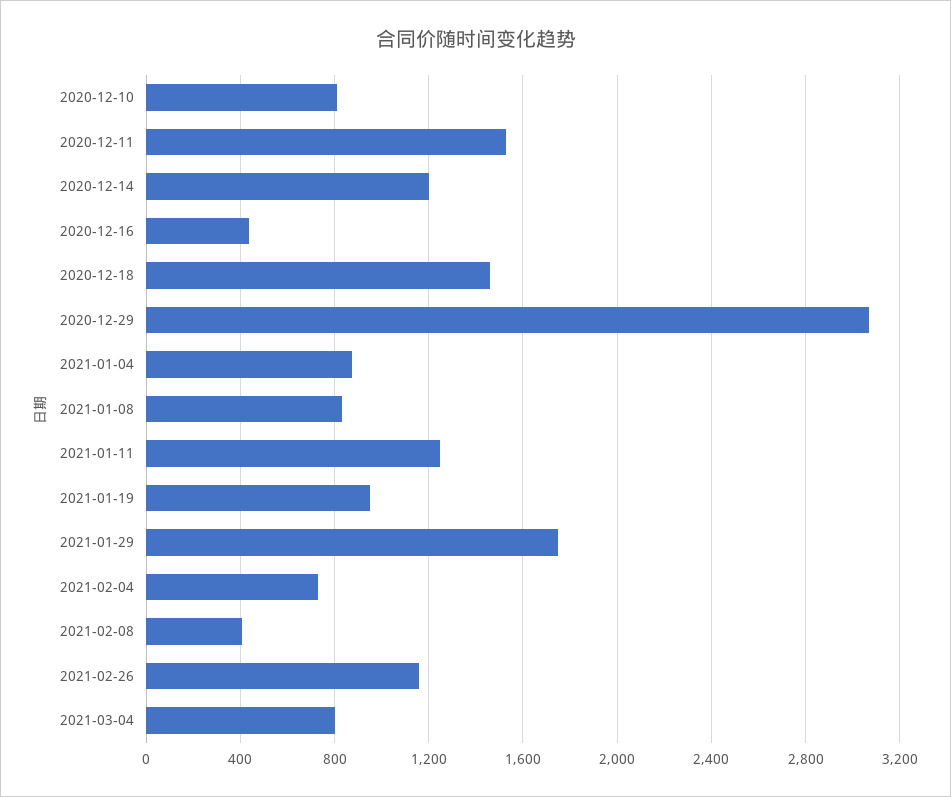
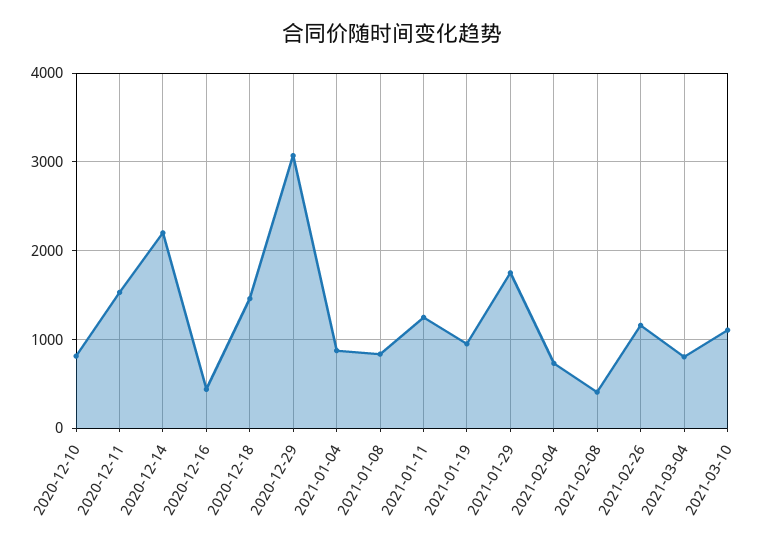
2020-12-14: 1200 -> 2200
2021-03-10: none -> 1100

